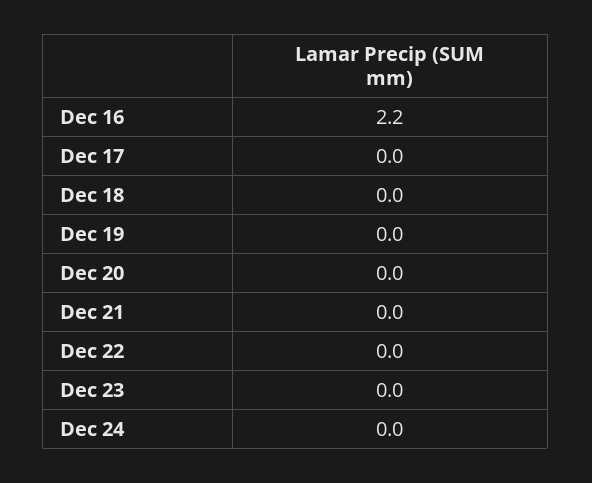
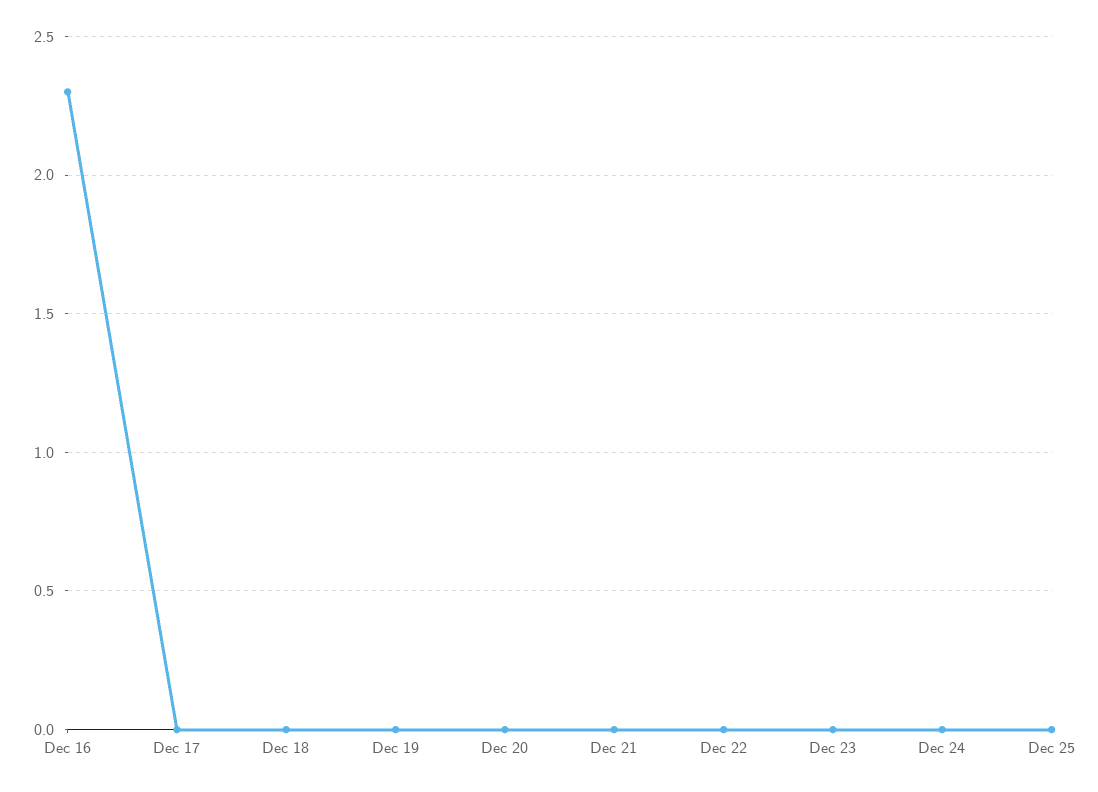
Dec 16: 2.2 -> 2.3
Dec 25: none -> 0

